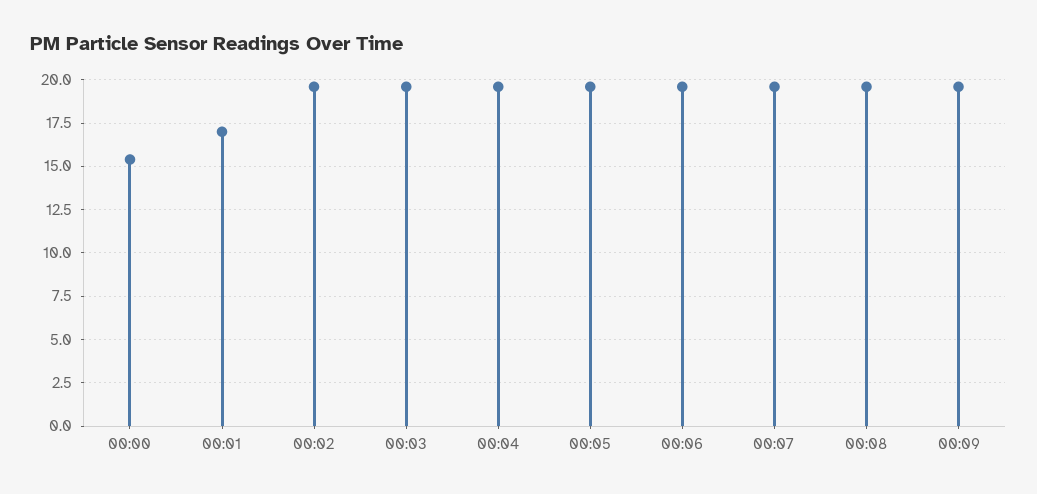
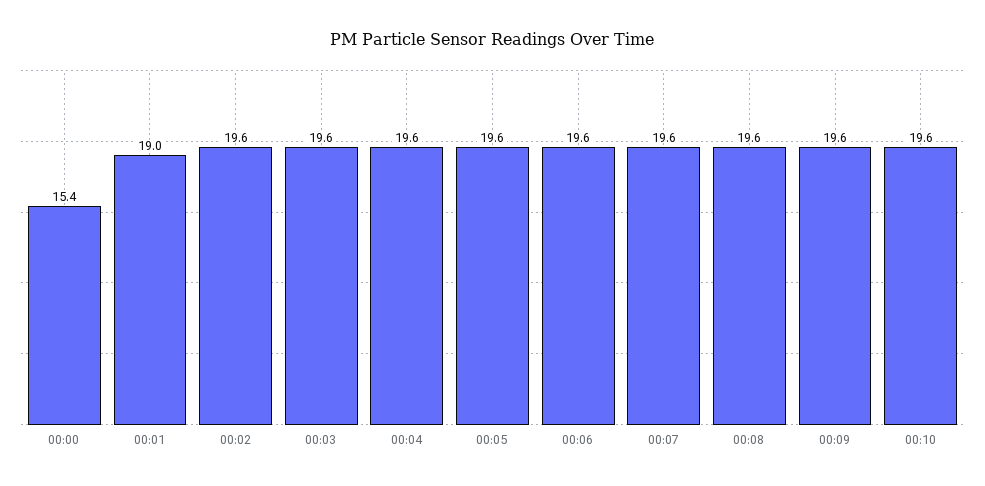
00:01: 17 -> 19
00:10: none -> 19.6

